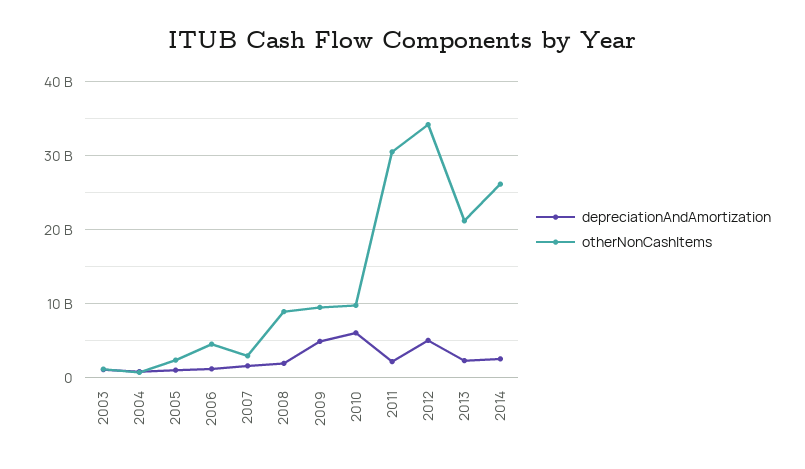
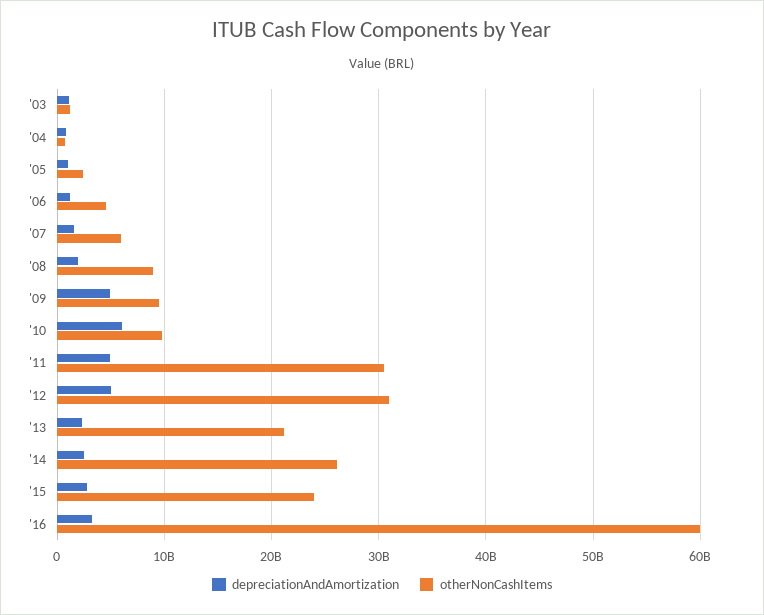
otherNonCashItems, 2007: 3000000000 -> 6000000000
depreciationAndAmortization, 2011: 2000000000 -> 5000000000
otherNonCashItems, 2012: 34000000000 -> 31000000000
depreciationAndAmortization, '15: none -> 3000000000
otherNonCashItems, '15: none -> 24000000000
depreciationAndAmortization, '16: none -> 3000000000
otherNonCashItems, '16: none -> 60000000000

